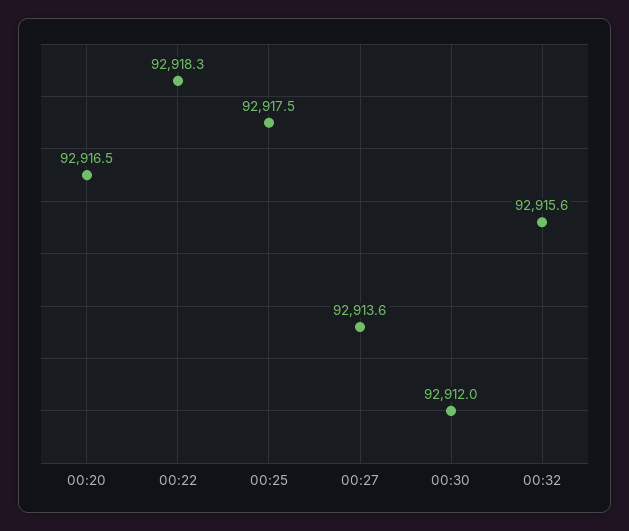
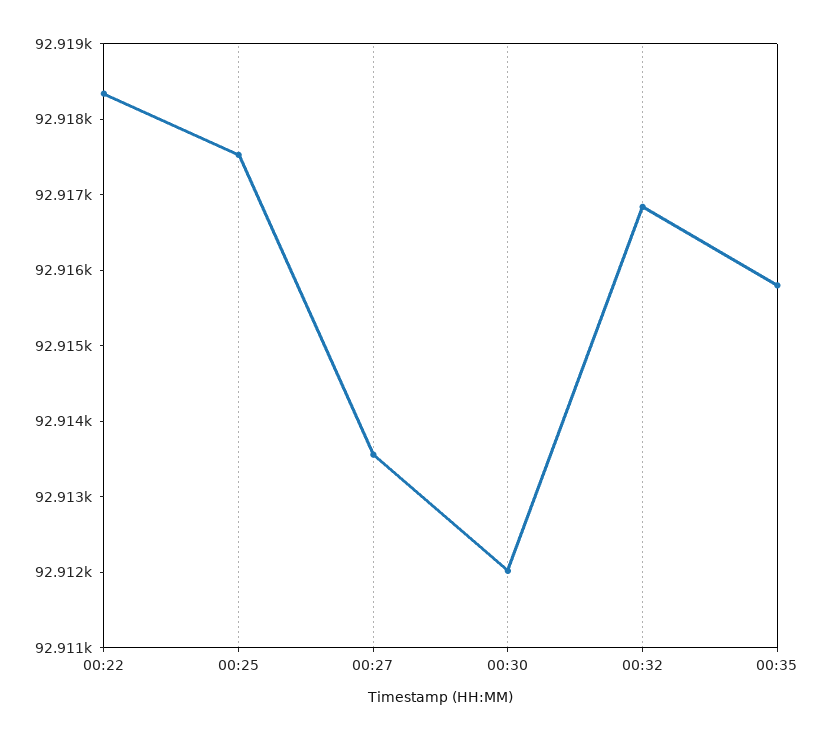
00:20: 92916.5 -> none
00:32: 92915.6 -> 92916.8
00:35: none -> 92915.8

